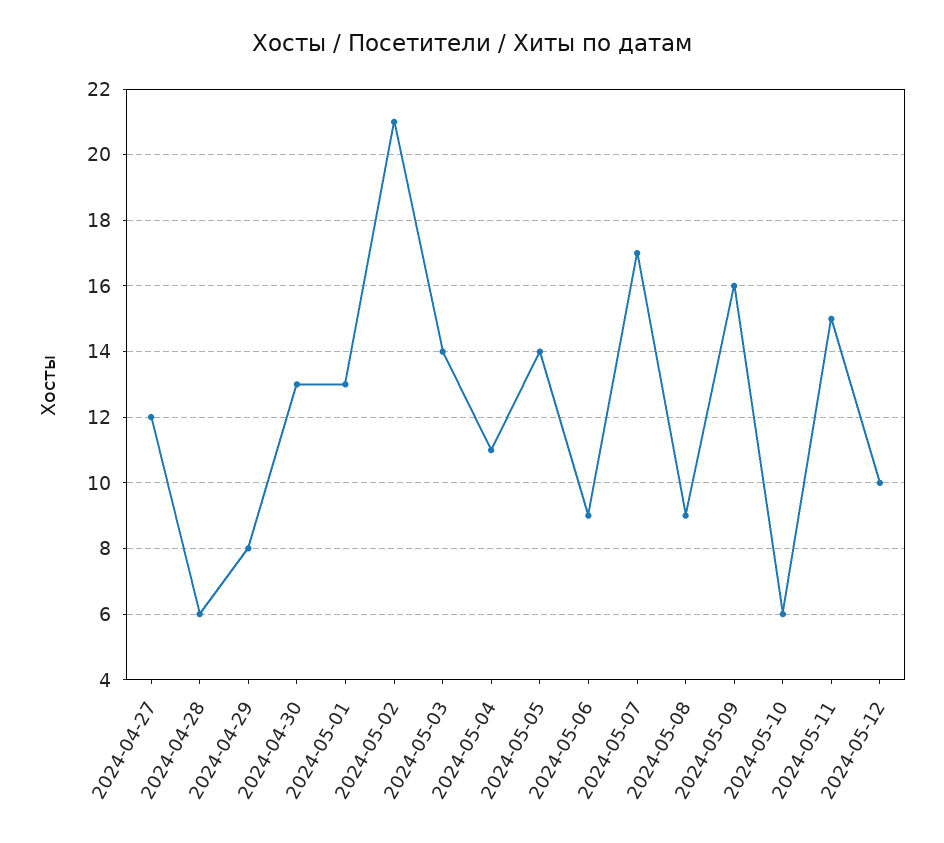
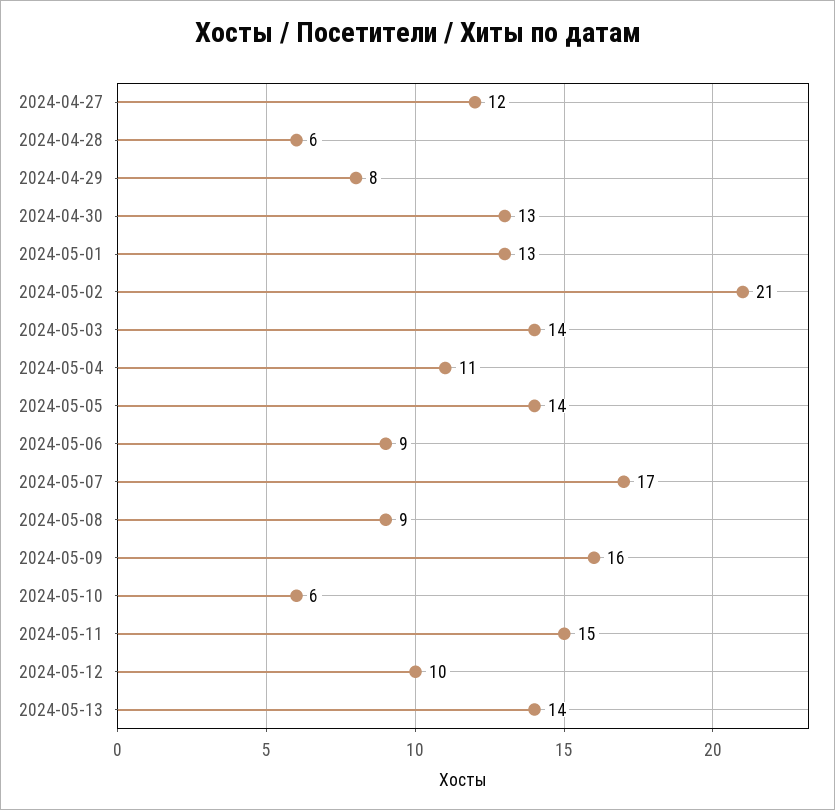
2024-05-13: none -> 14

